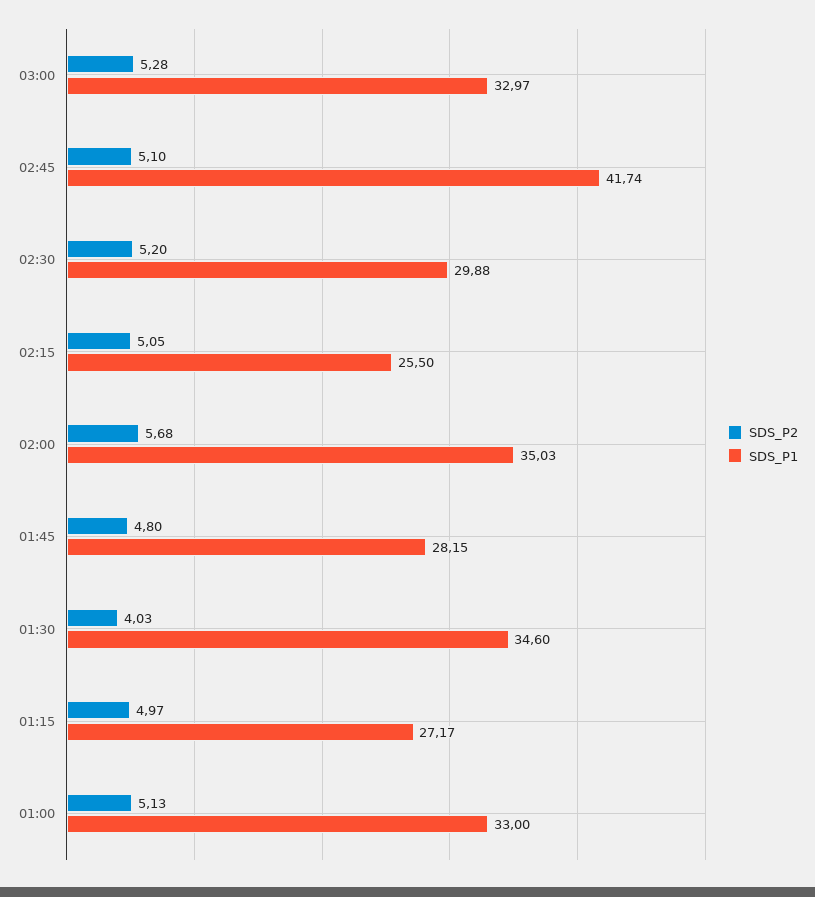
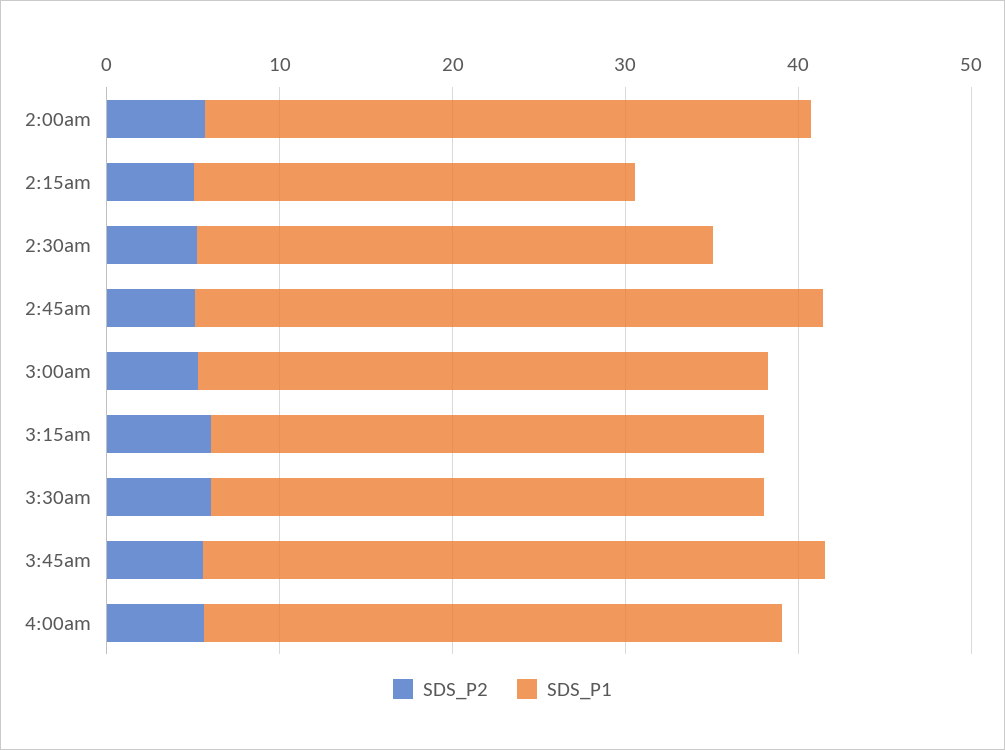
SDS_P1, 02:45: 41.74 -> 36
SDS_P2, 01:45: 4.8 -> none
SDS_P1, 01:45: 28.15 -> none
SDS_P2, 01:30: 4.03 -> none
SDS_P1, 01:30: 34.6 -> none
SDS_P2, 01:15: 4.97 -> none
SDS_P1, 01:15: 27.17 -> none
SDS_P2, 01:00: 5.13 -> none
SDS_P1, 01:00: 33 -> none
SDS_P2, 3:15am: none -> 6
SDS_P1, 3:15am: none -> 32
SDS_P2, 3:30am: none -> 6
SDS_P1, 3:30am: none -> 32
SDS_P2, 3:45am: none -> 6
SDS_P1, 3:45am: none -> 36
SDS_P2, 4:00am: none -> 6
SDS_P1, 4:00am: none -> 34

